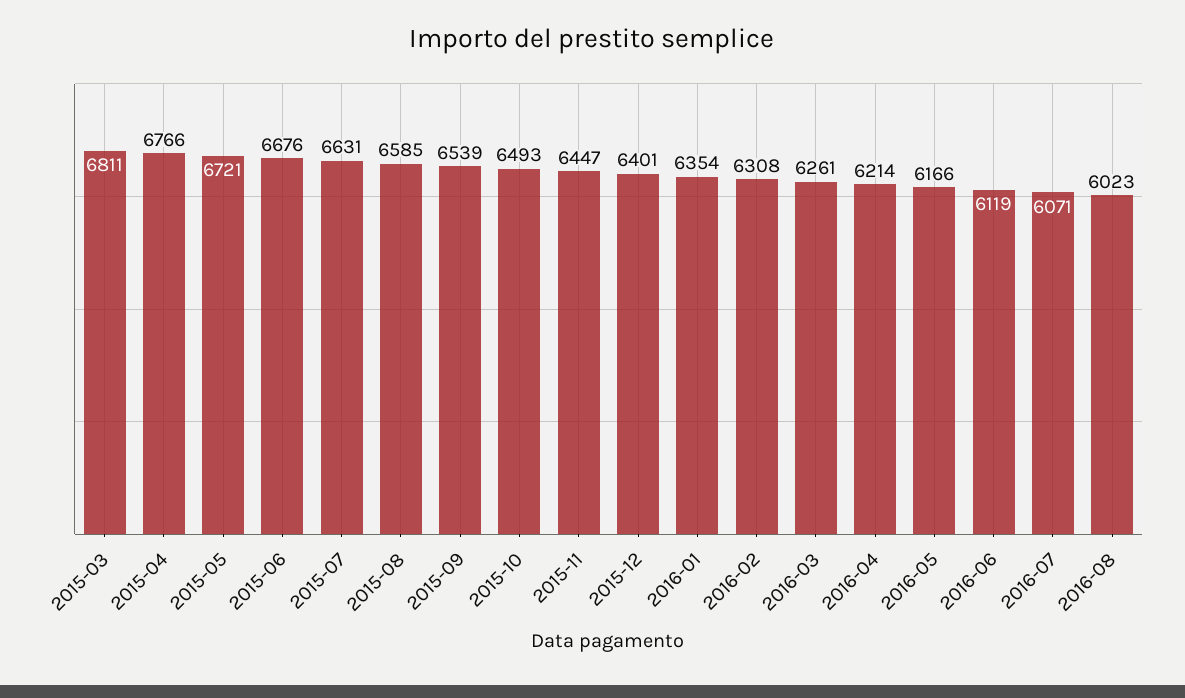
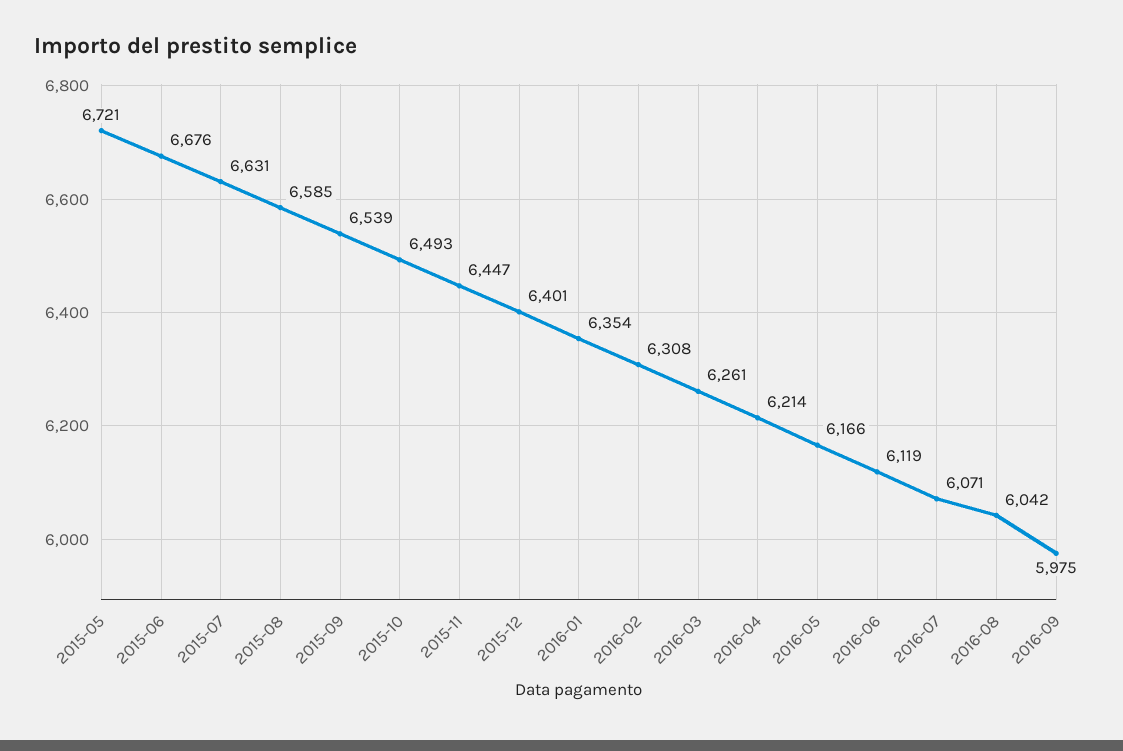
2015-03: 6811 -> none
2015-04: 6766 -> none
2016-08: 6023 -> 6042
2016-09: none -> 5975

